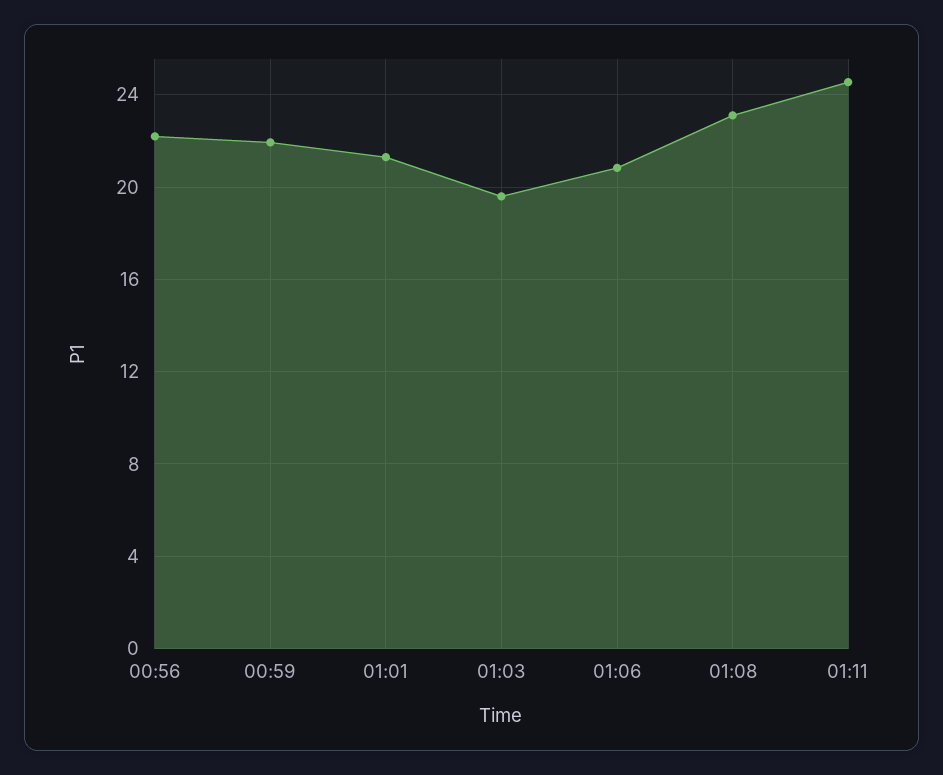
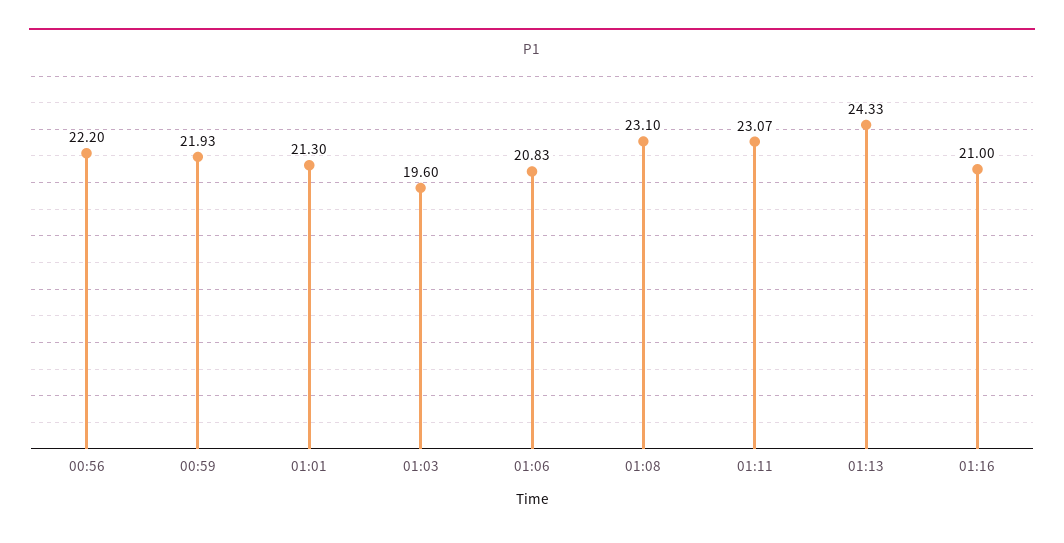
01:11: 24.5 -> 23.07
01:13: none -> 24.33
01:16: none -> 21

